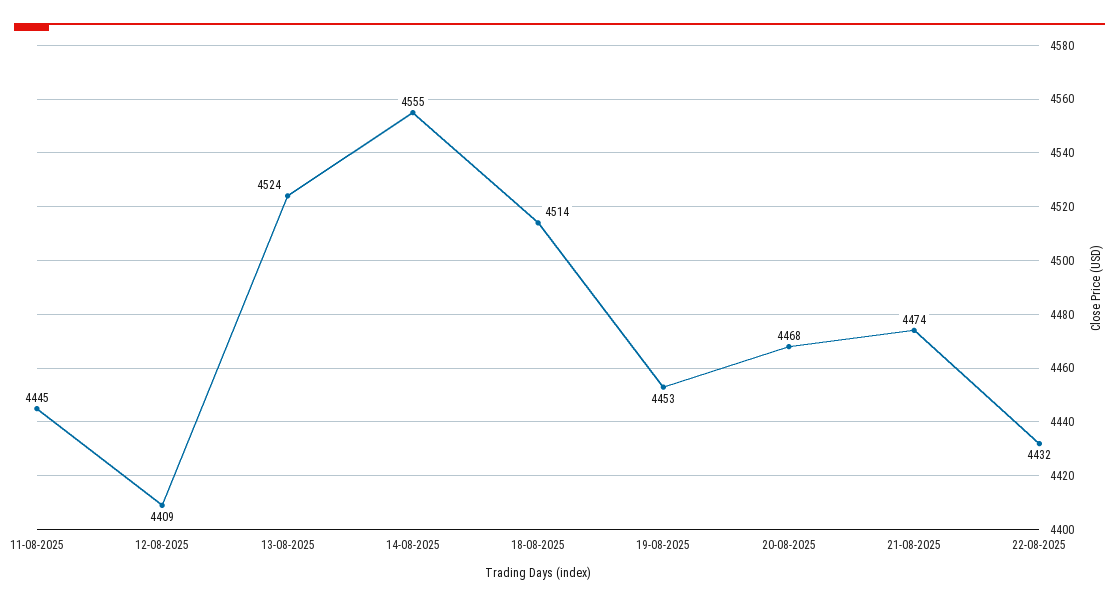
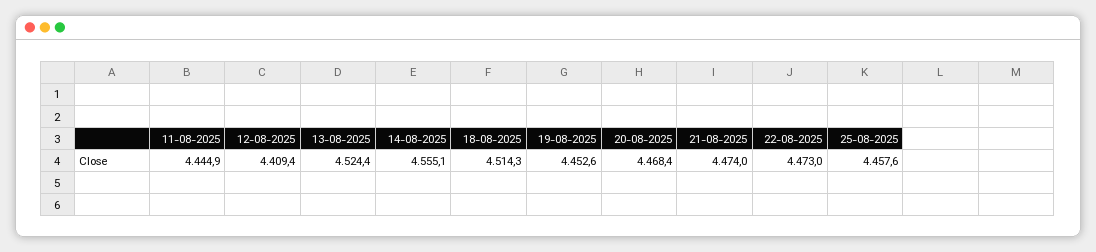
22-08-2025: 4432 -> 4473
25-08-2025: none -> 4457.6

